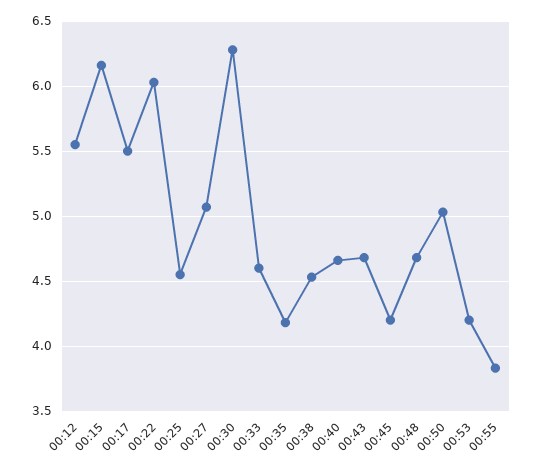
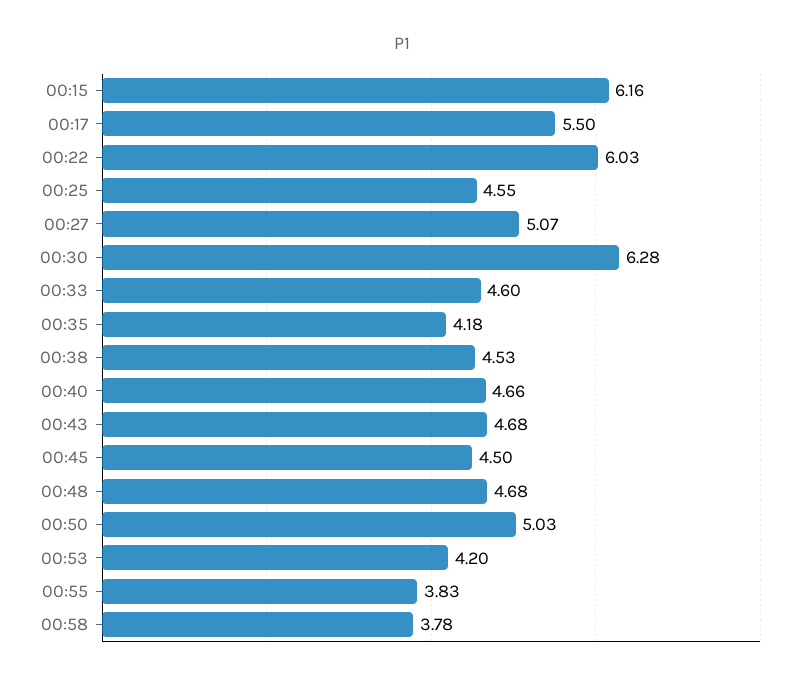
00:12: 5.55 -> none
00:45: 4.2 -> 4.5
00:58: none -> 3.78

